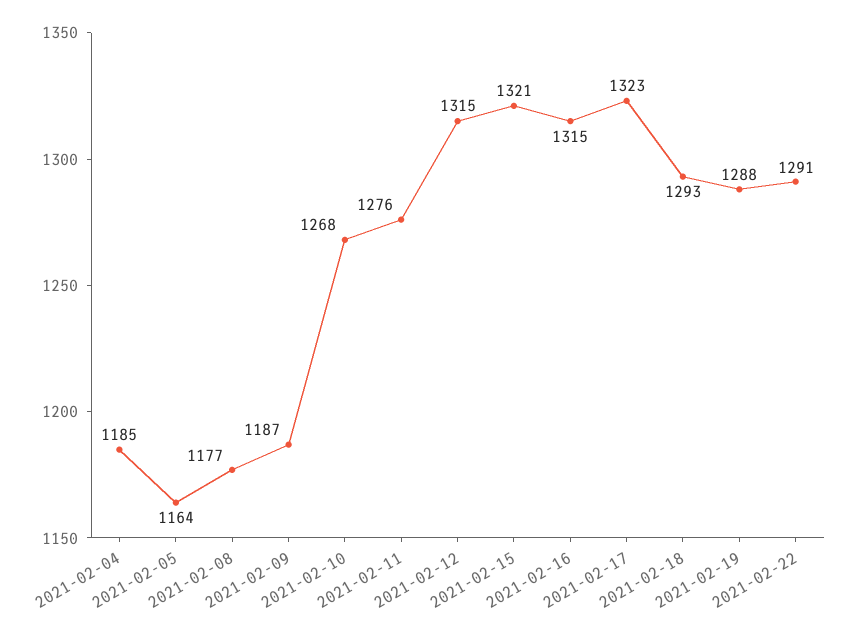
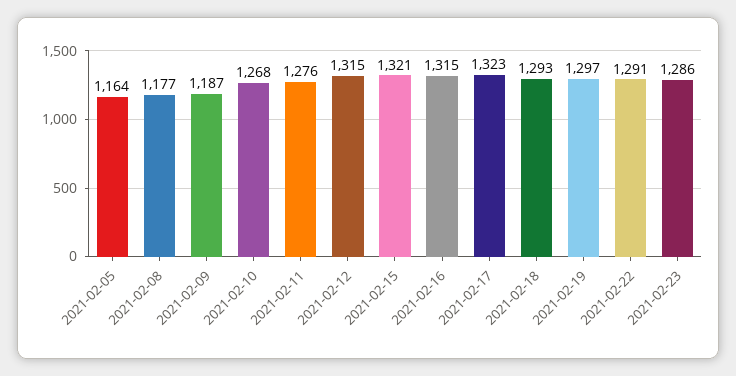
2021-02-04: 1185 -> none
2021-02-19: 1288 -> 1297
2021-02-23: none -> 1286

